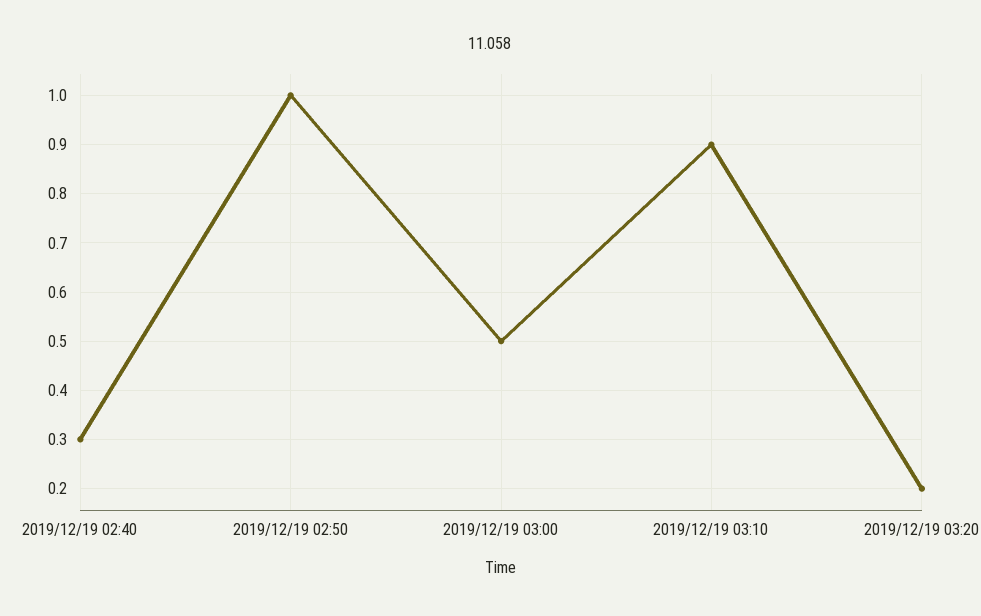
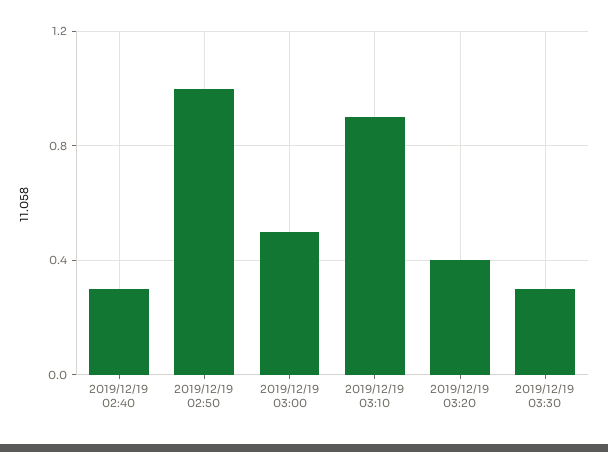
2019/12/19 03:20: 0.2 -> 0.4
2019/12/19 03:30: none -> 0.3

